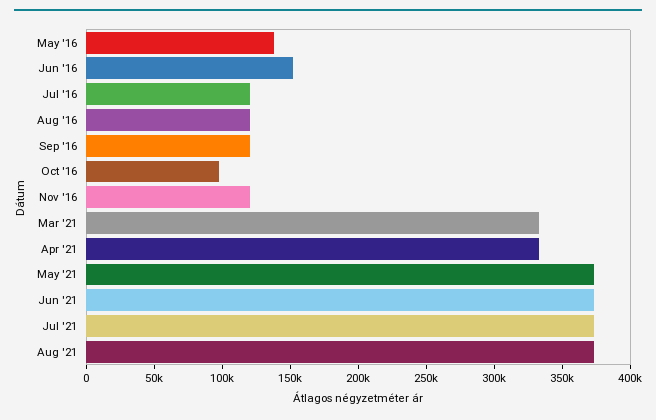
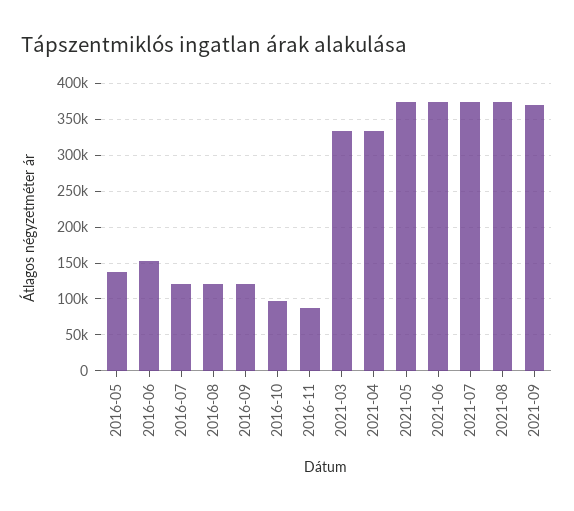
Nov '16: 120000 -> 90000
2021-09: none -> 370000

